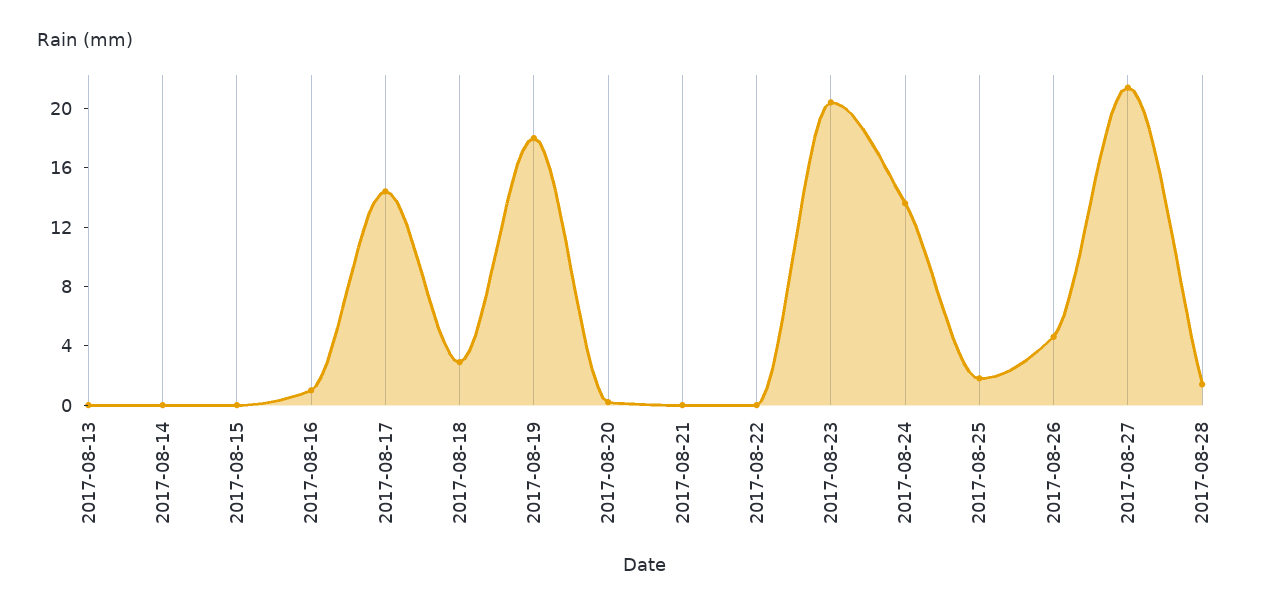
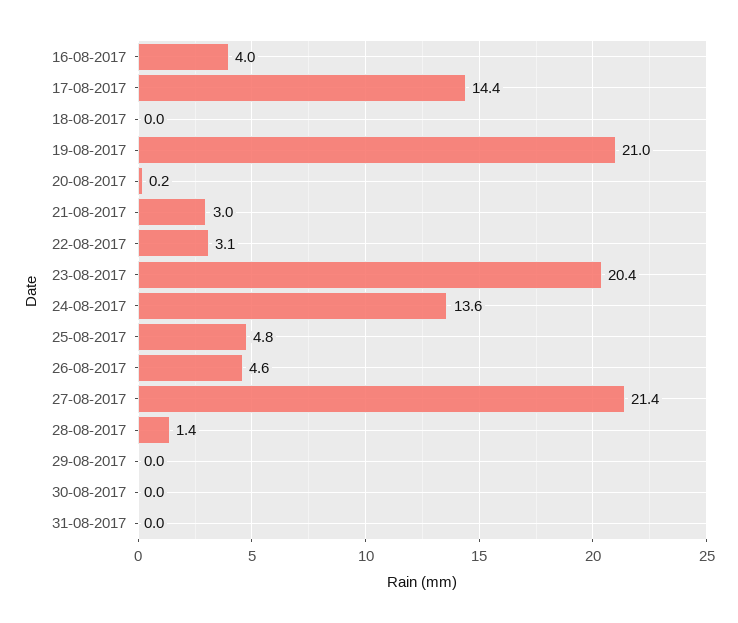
2017-08-13: 0 -> none
2017-08-14: 0 -> none
2017-08-15: 0 -> none
2017-08-16: 1 -> 4
2017-08-18: 3 -> 0
2017-08-19: 18 -> 21
2017-08-21: 0 -> 3
2017-08-22: 0 -> 3.1
2017-08-25: 2 -> 4.8
29-08-2017: none -> 0
30-08-2017: none -> 0
31-08-2017: none -> 0

